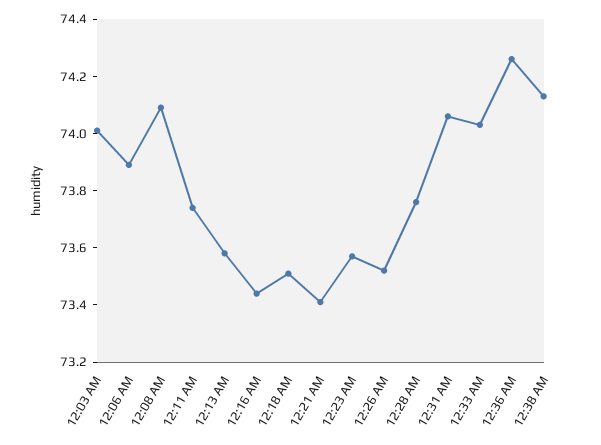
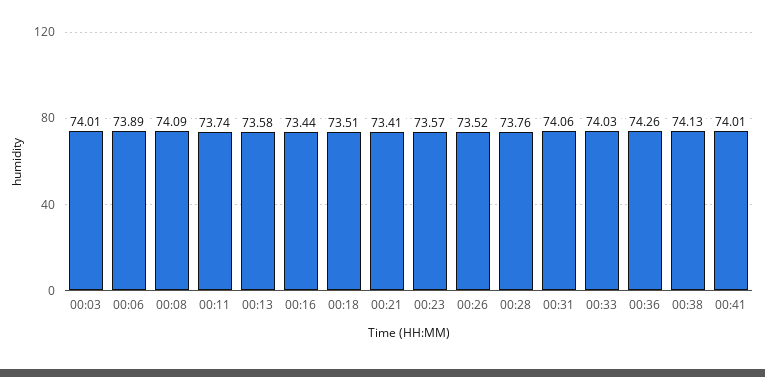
00:41: none -> 74.01

